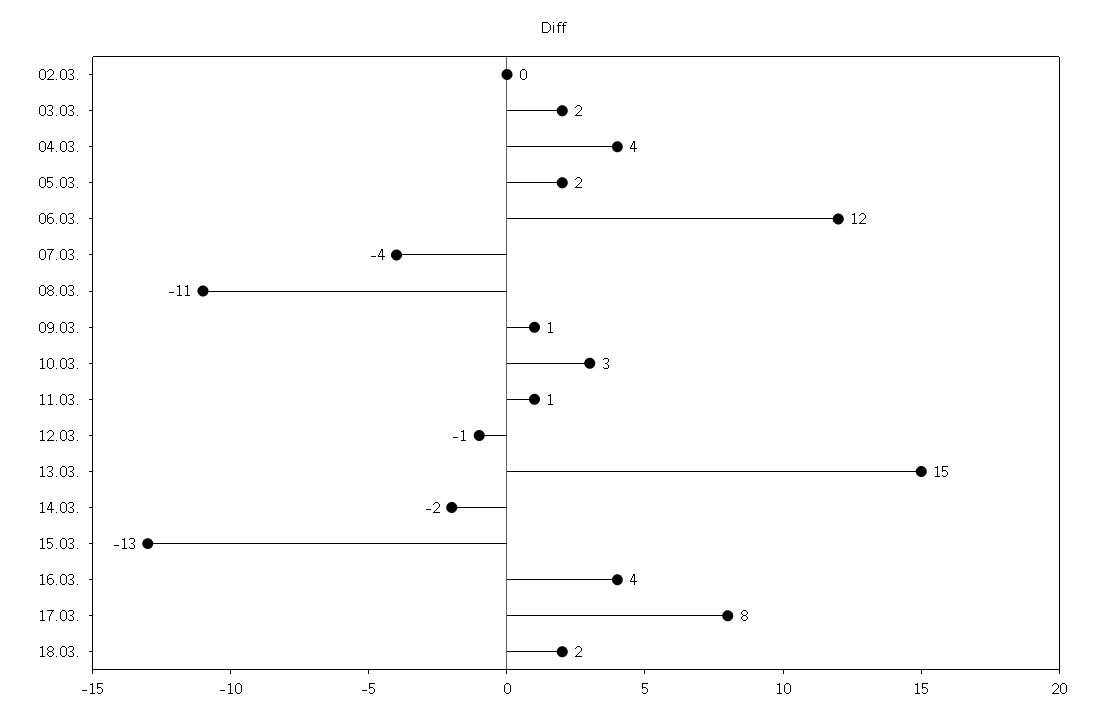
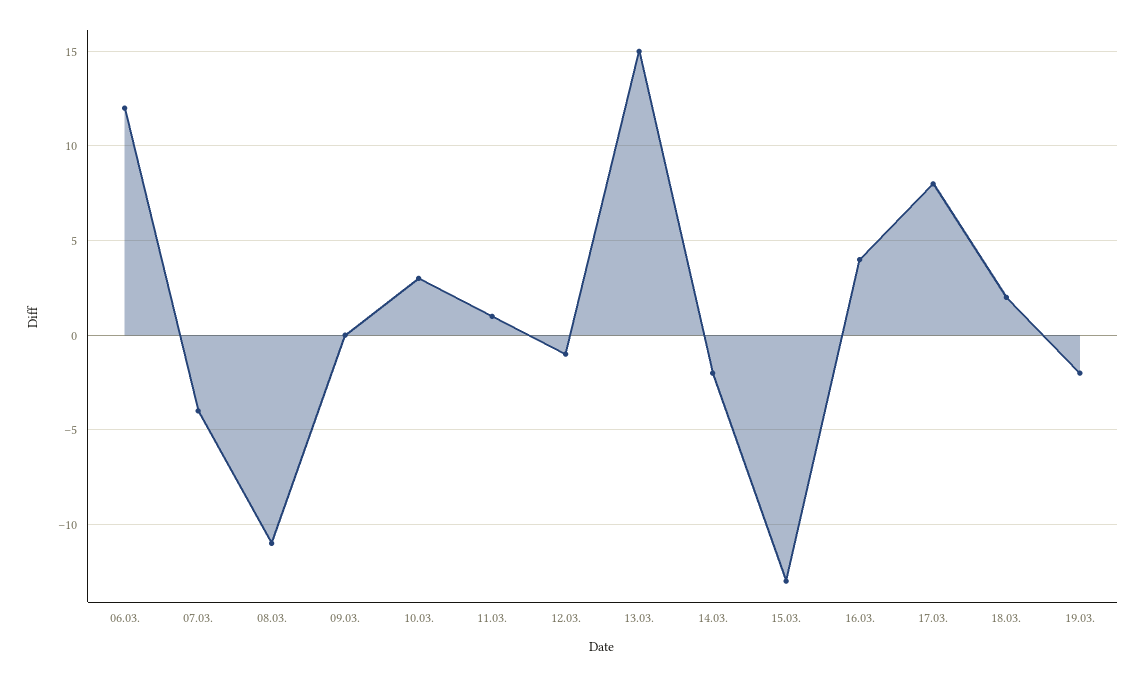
02.03.: 0 -> none
03.03.: 2 -> none
04.03.: 4 -> none
05.03.: 2 -> none
09.03.: 1 -> 0
19.03.: none -> -2

